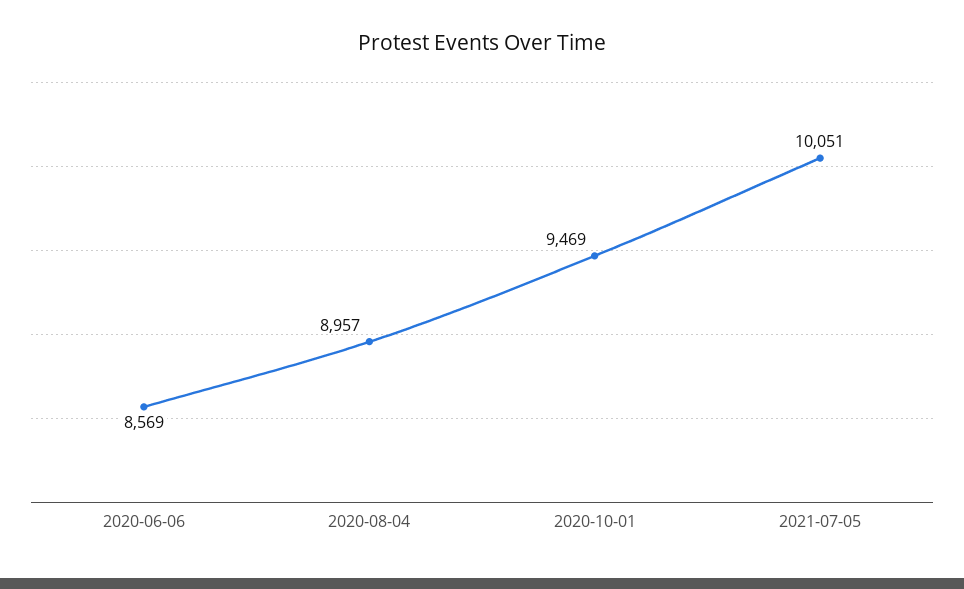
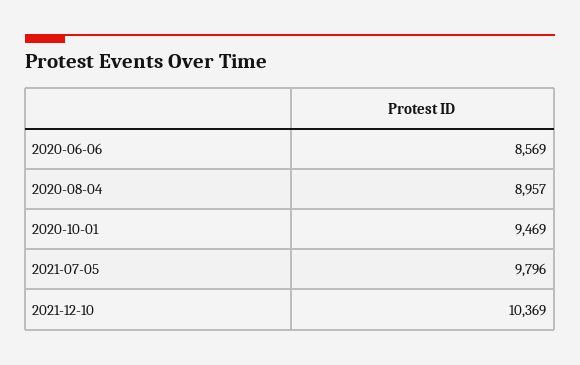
2021-07-05: 10051 -> 9796
2021-12-10: none -> 10369

